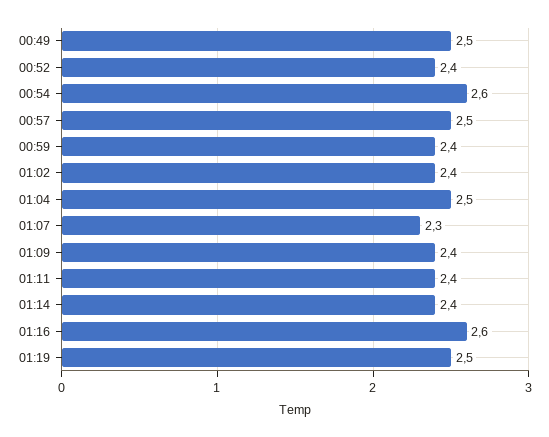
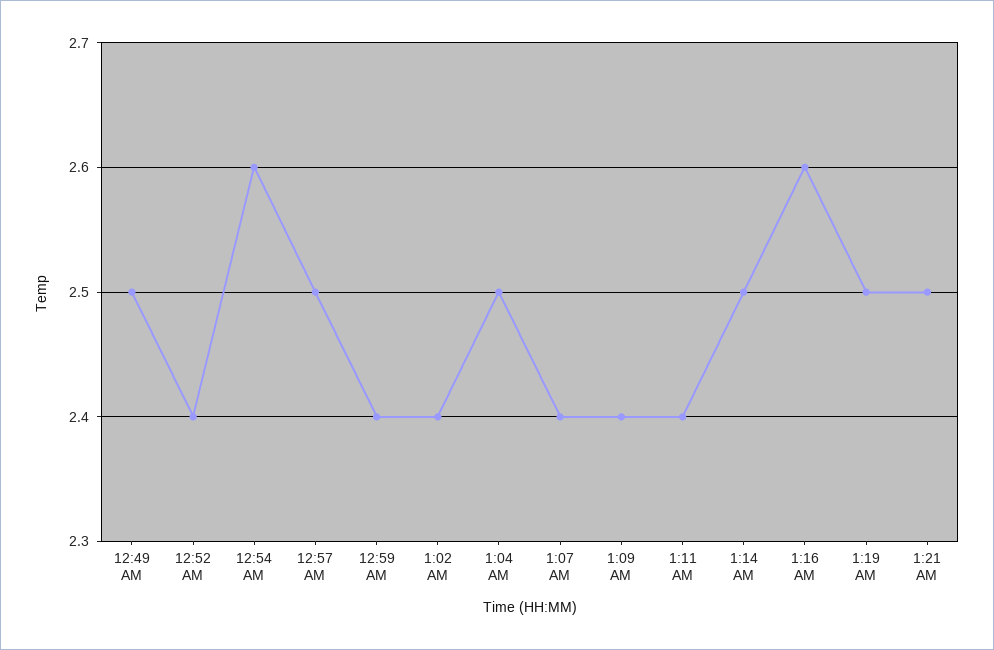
01:07: 2.3 -> 2.4
01:14: 2.4 -> 2.5
1:21 AM: none -> 2.5

